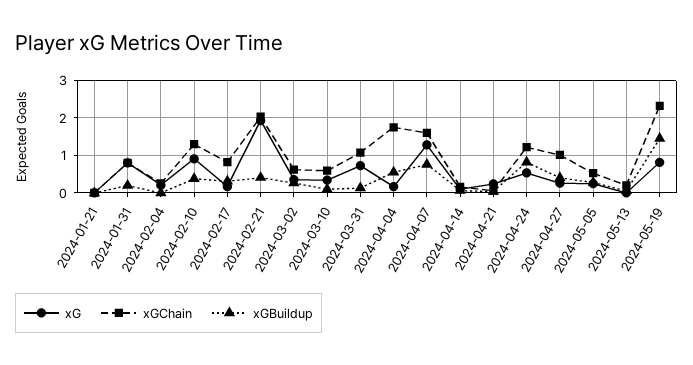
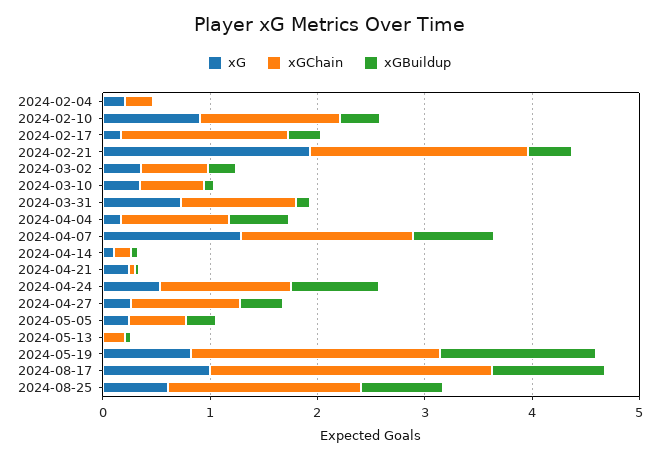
xG, 2024-01-21: 0 -> none
xGChain, 2024-01-21: 0 -> none
xGBuildup, 2024-01-21: 0 -> none
xG, 2024-01-31: 0.8 -> none
xGChain, 2024-01-31: 0.8 -> none
xGBuildup, 2024-01-31: 0.2 -> none
xGChain, 2024-02-17: 0.8 -> 1.6
xGChain, 2024-04-04: 1.8 -> 1
xG, 2024-08-17: none -> 1
xGChain, 2024-08-17: none -> 2.6
xGBuildup, 2024-08-17: none -> 1
xG, 2024-08-25: none -> 0.6
xGChain, 2024-08-25: none -> 1.8
xGBuildup, 2024-08-25: none -> 0.8

